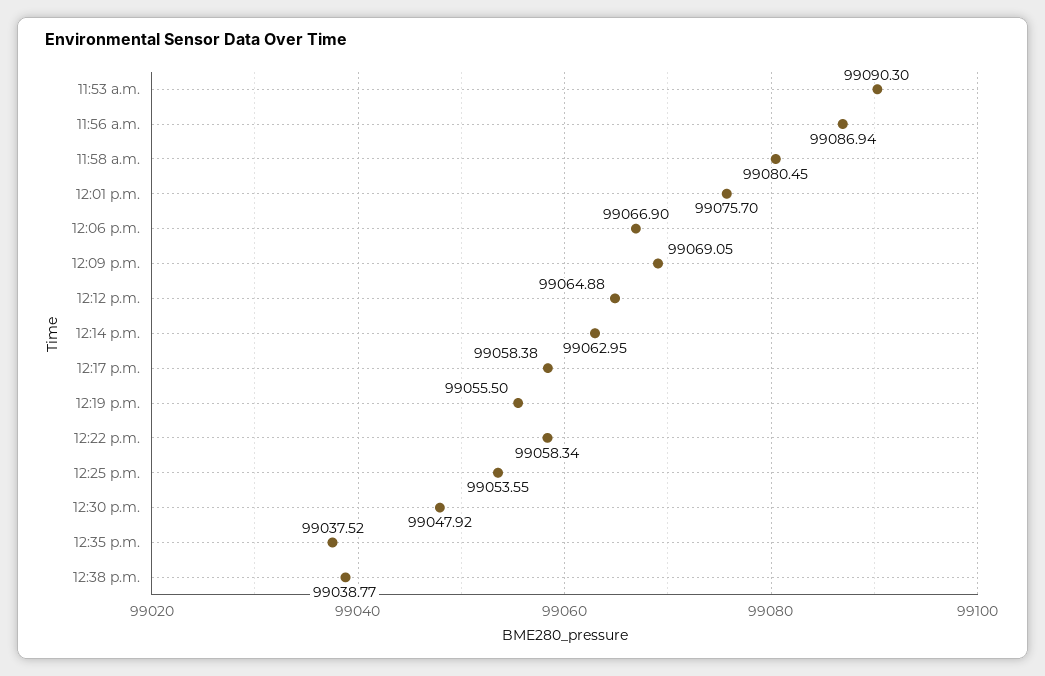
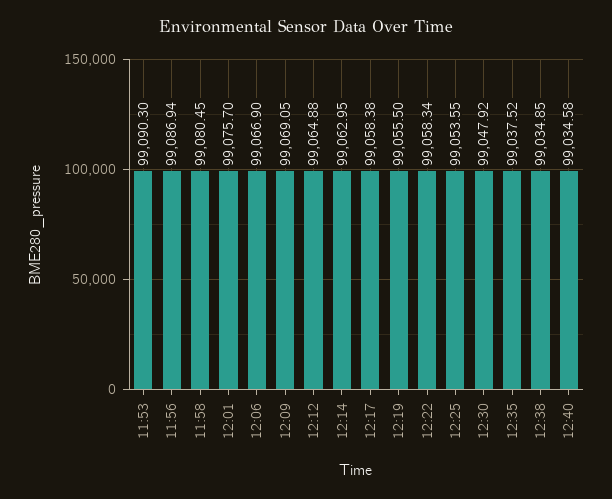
12:38 p.m.: 99038.77 -> 99034.85
12:40: none -> 99034.58

